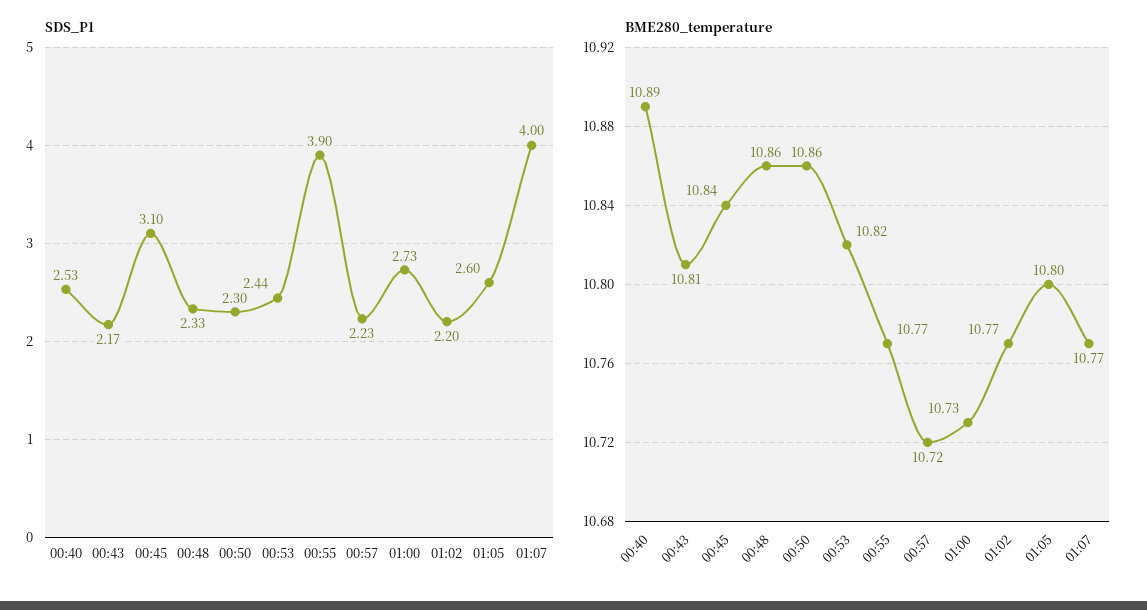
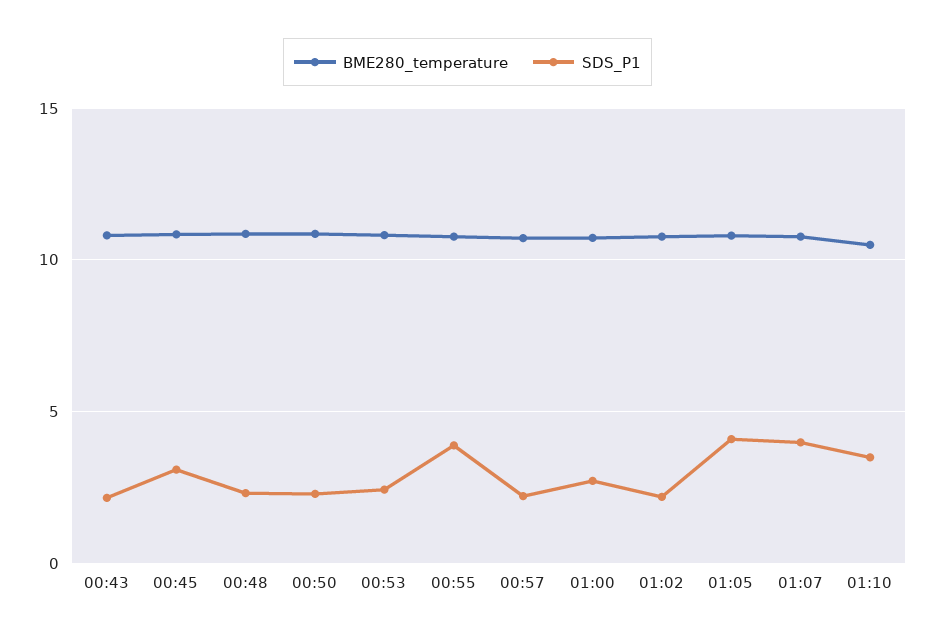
SDS_P1, 00:40: 2.53 -> none
SDS_P1, 01:05: 2.6 -> 4
BME280_temperature, 00:40: 10.89 -> none
BME280_temperature, 01:10: none -> 10.5
SDS_P1, 01:10: none -> 3.5

